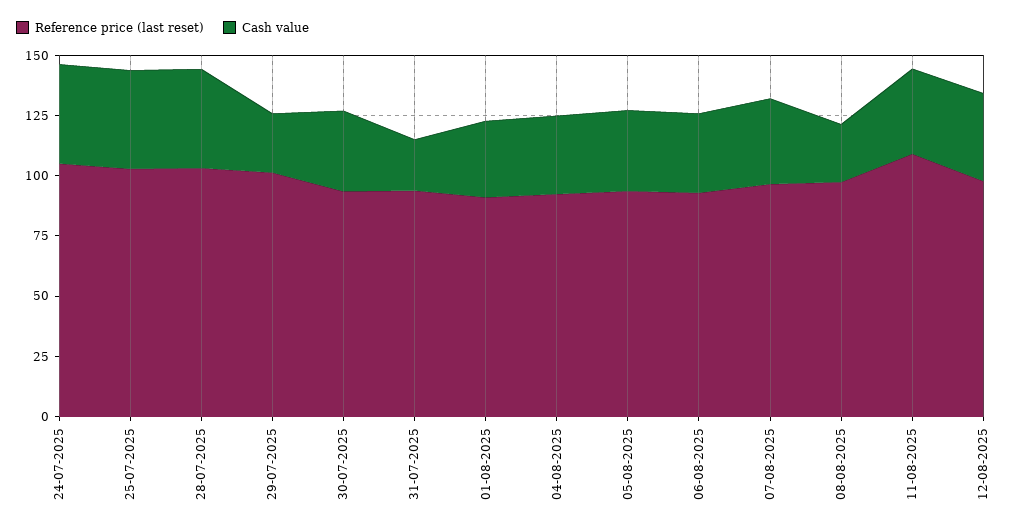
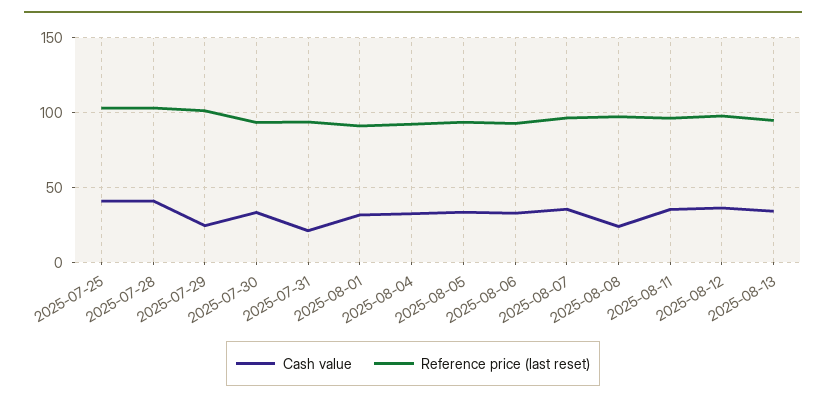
Reference price (last reset), 24-07-2025: 105 -> none
Cash value, 24-07-2025: 40 -> none
Reference price (last reset), 11-08-2025: 110 -> 95
Cash value, 2025-08-13: none -> 35
Reference price (last reset), 2025-08-13: none -> 95

